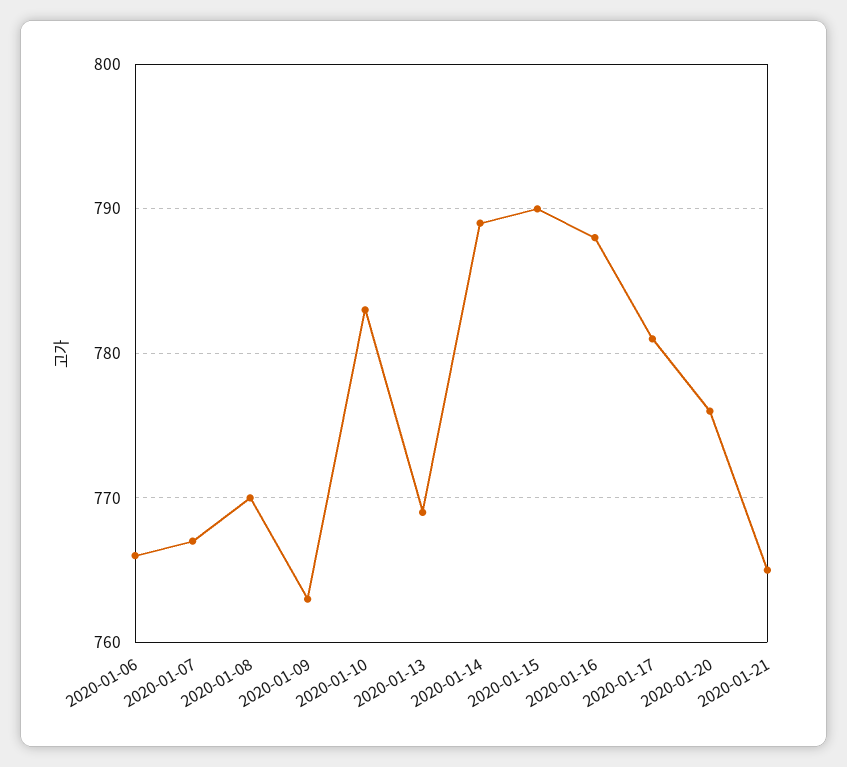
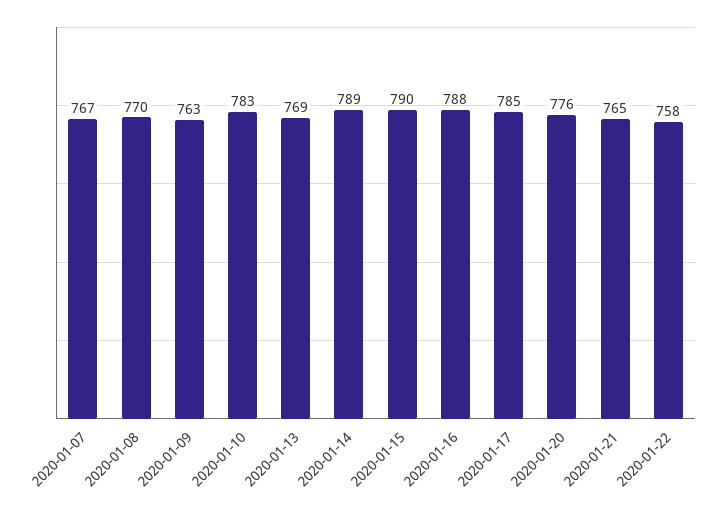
2020-01-06: 766 -> none
2020-01-17: 781 -> 785
2020-01-22: none -> 758

